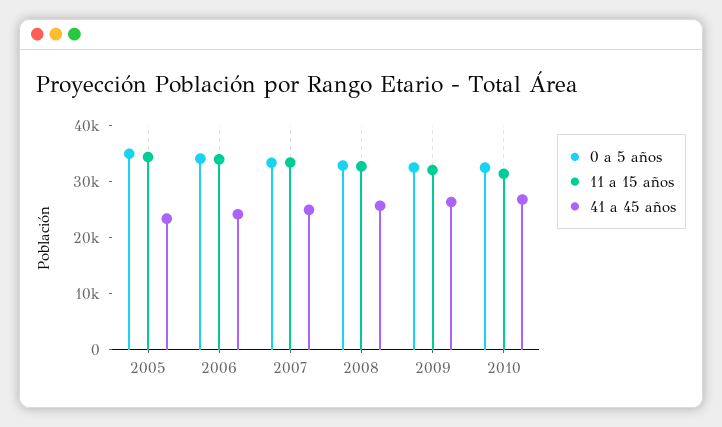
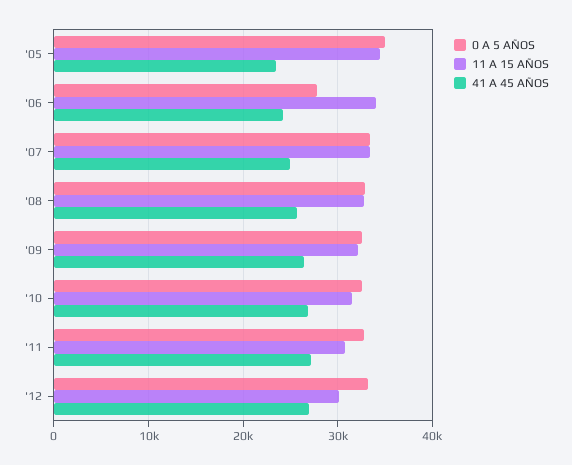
0 a 5 años, 2006: 34000 -> 28000
0 a 5 años, '11: none -> 33000
11 a 15 años, '11: none -> 31000
41 a 45 años, '11: none -> 27000
0 a 5 años, '12: none -> 33000
11 a 15 años, '12: none -> 30000
41 a 45 años, '12: none -> 27000

